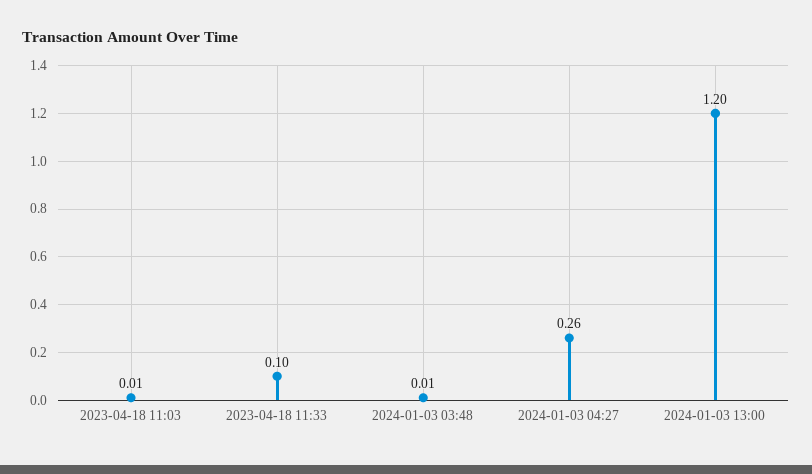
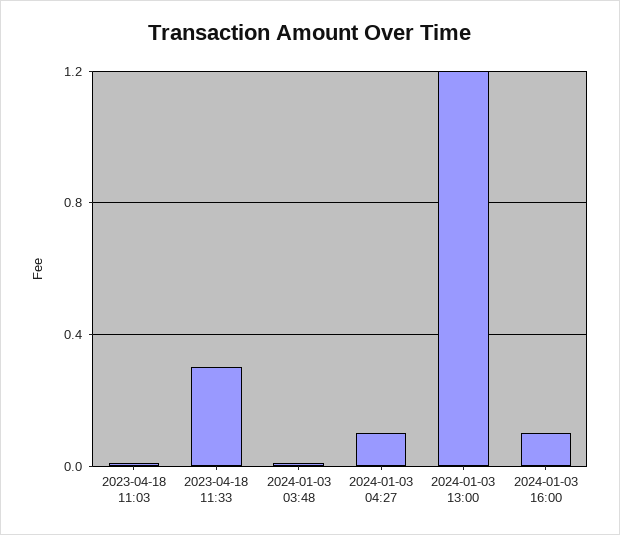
2023-04-18 11:33: 0.1 -> 0.3
2024-01-03 04:27: 0.26 -> 0.1
2024-01-03 16:00: none -> 0.1

